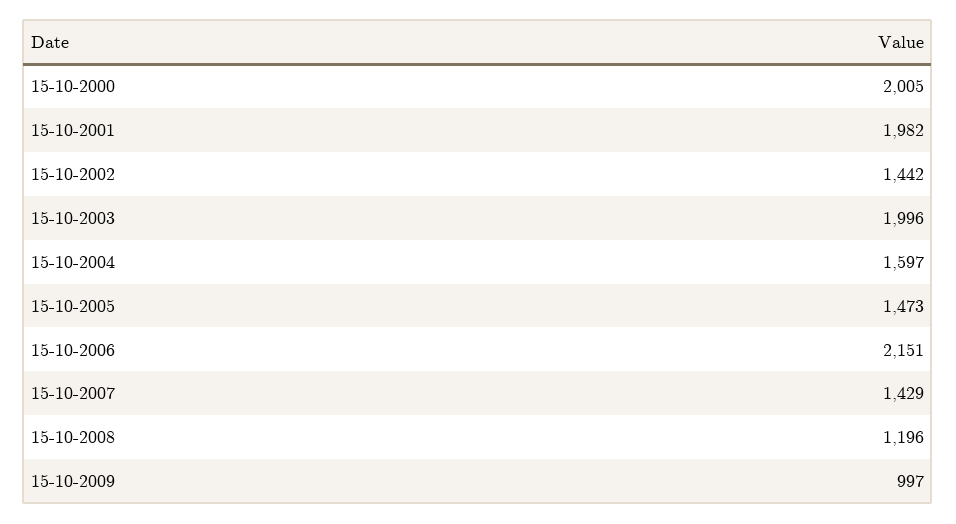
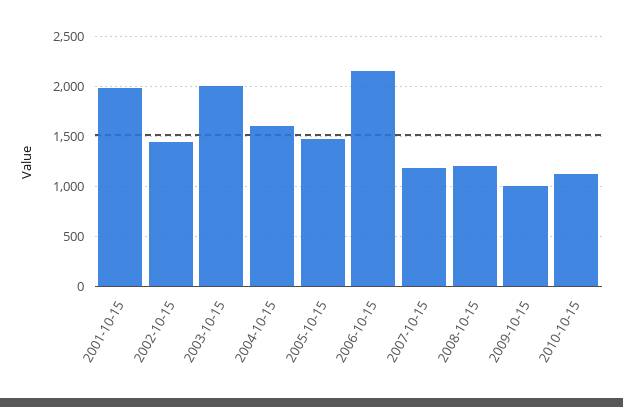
15-10-2000: 2005 -> none
15-10-2007: 1429 -> 1200
2010-10-15: none -> 1100

